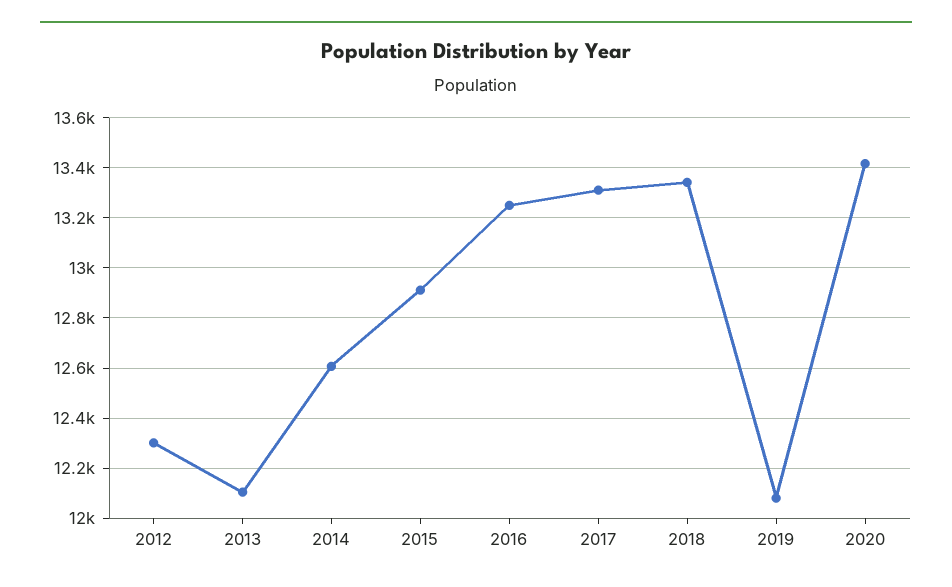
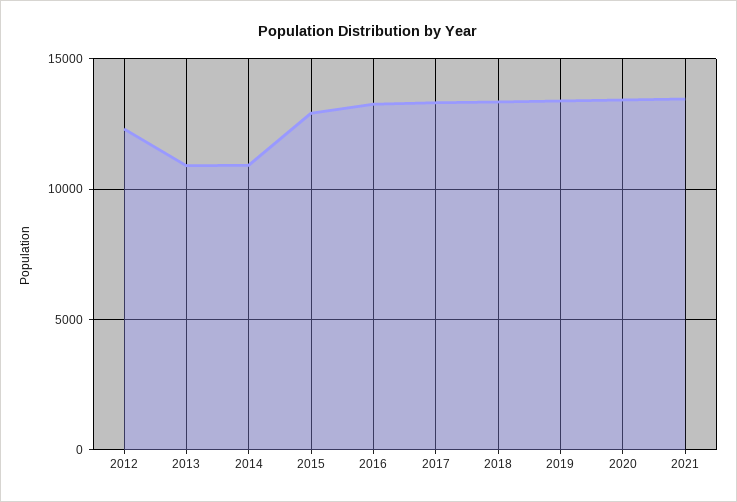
2013: 12100 -> 11000
2014: 12600 -> 11000
2019: 12075 -> 13500
2021: none -> 13500

